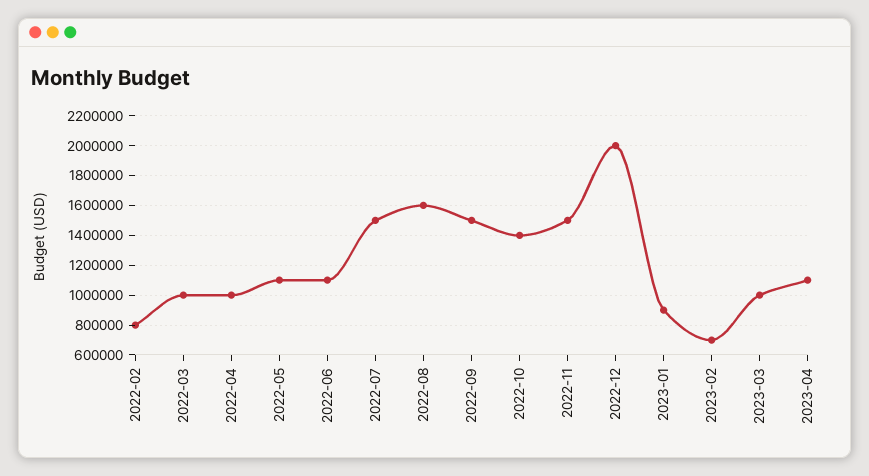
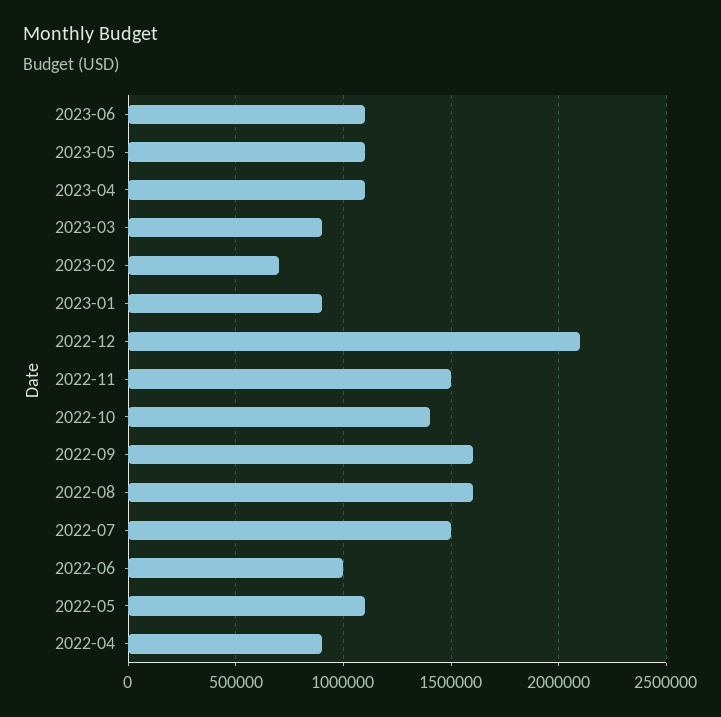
2022-02: 800000 -> none
2022-03: 1000000 -> none
2022-04: 1000000 -> 900000
2022-06: 1100000 -> 1000000
2022-09: 1500000 -> 1600000
2022-12: 2000000 -> 2100000
2023-03: 1000000 -> 900000
2023-06: none -> 1100000
2023-05: none -> 1100000

